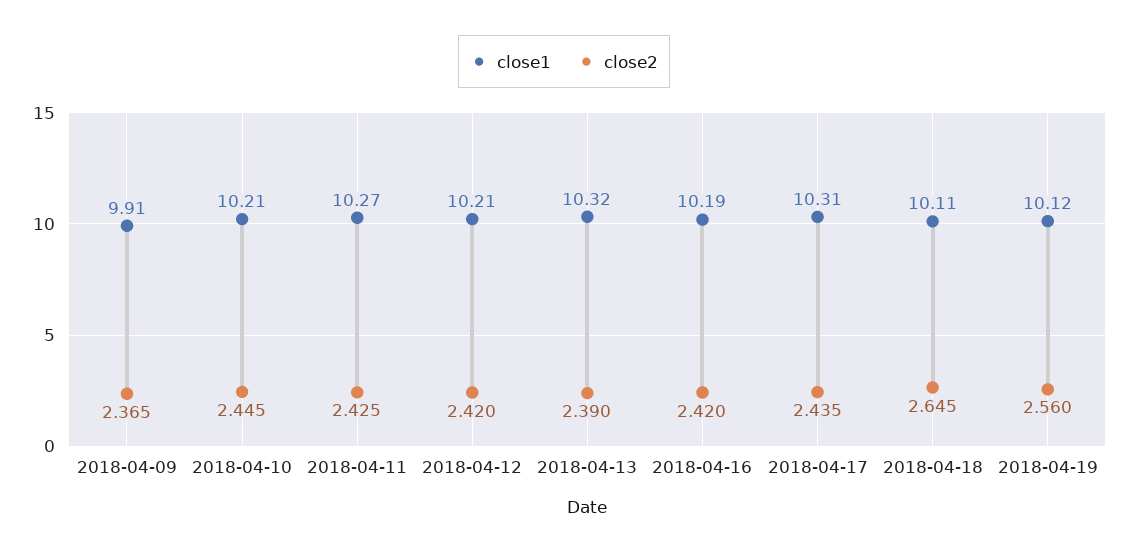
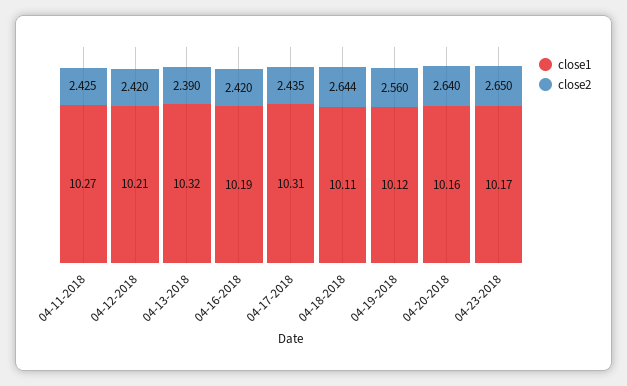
close1, 2018-04-09: 9.91 -> none
close2, 2018-04-09: 2.365 -> none
close1, 2018-04-10: 10.21 -> none
close2, 2018-04-10: 2.445 -> none
close2, 2018-04-18: 2.645 -> 2.644
close1, 04-20-2018: none -> 10.16
close2, 04-20-2018: none -> 2.64
close1, 04-23-2018: none -> 10.17
close2, 04-23-2018: none -> 2.65

